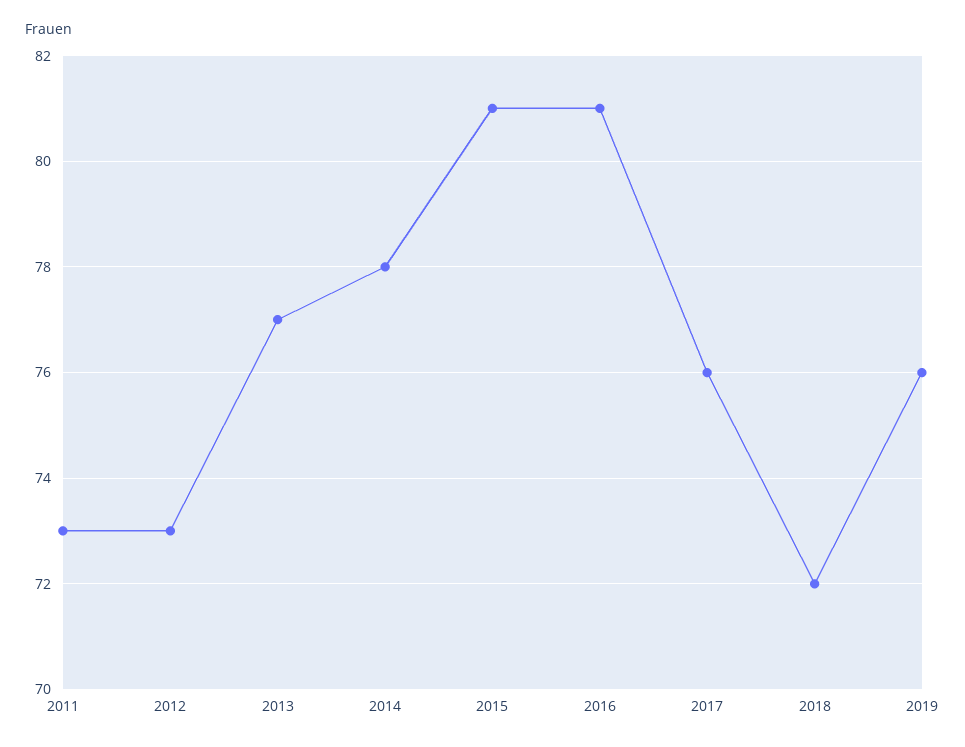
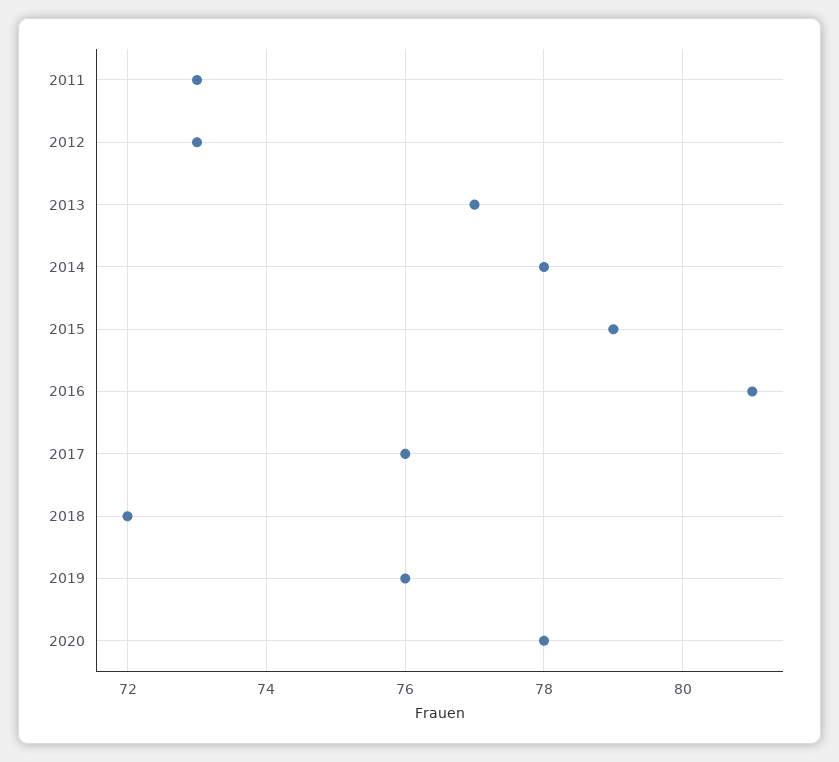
2015: 81 -> 79
2020: none -> 78

